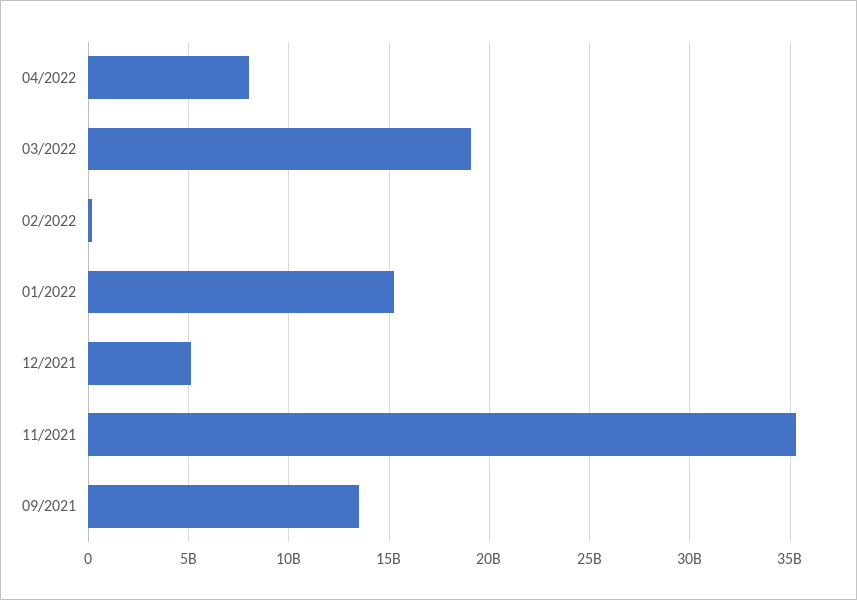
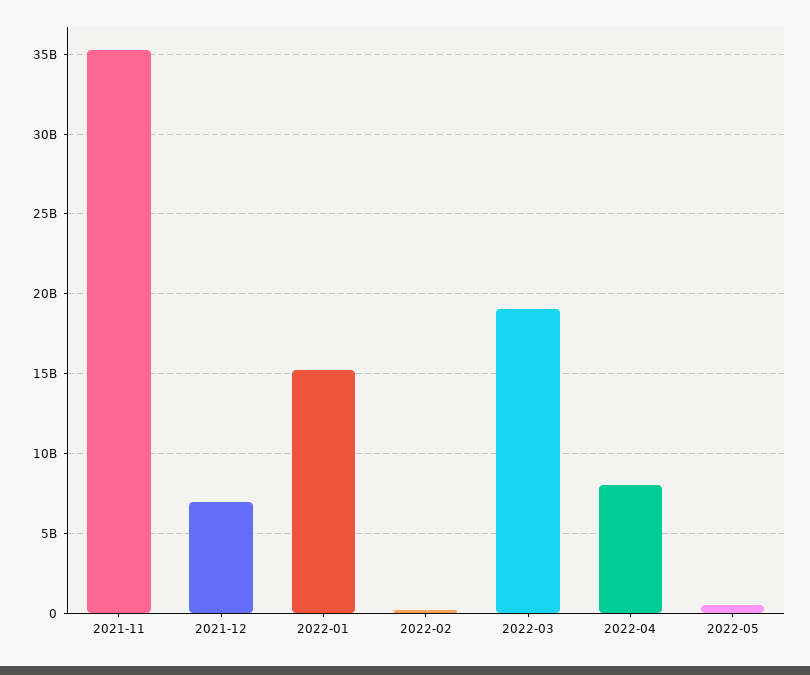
12/2021: 5000000000 -> 7000000000
09/2021: 13500000000 -> none
2022-05: none -> 500000000

